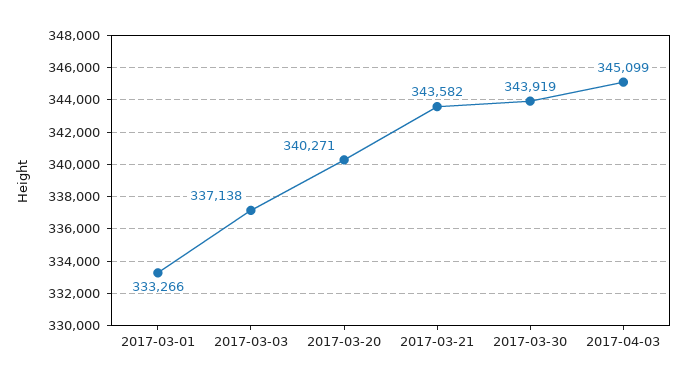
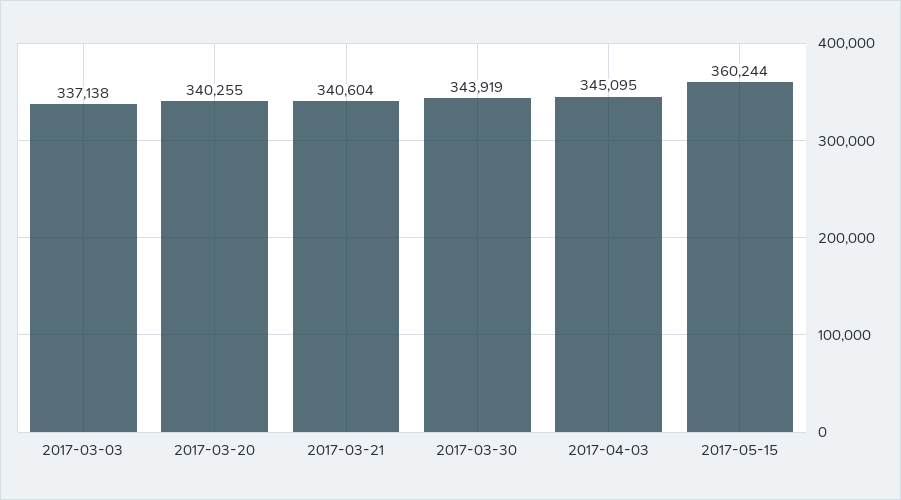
2017-03-01: 333266 -> none
2017-03-20: 340271 -> 340255
2017-03-21: 343582 -> 340604
2017-04-03: 345099 -> 345095
2017-05-15: none -> 360244

